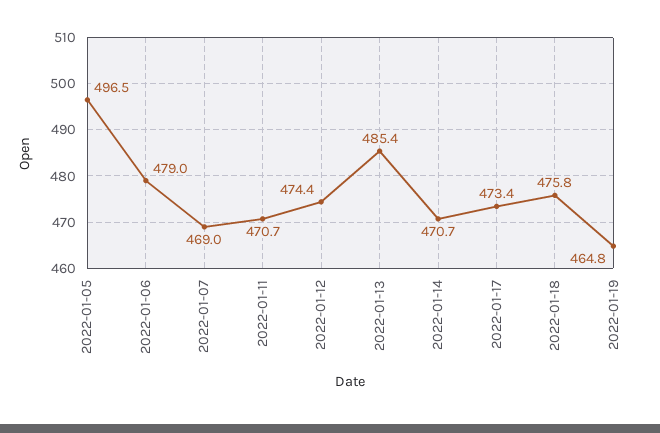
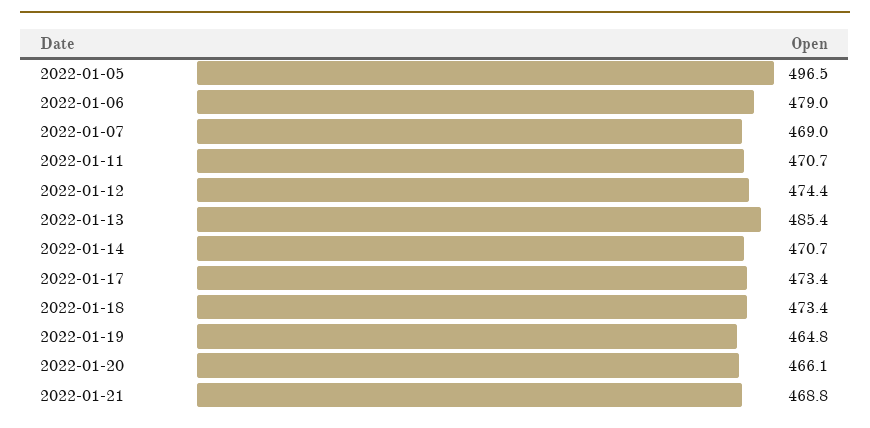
2022-01-18: 475.8 -> 473.4
2022-01-20: none -> 466.1
2022-01-21: none -> 468.8

